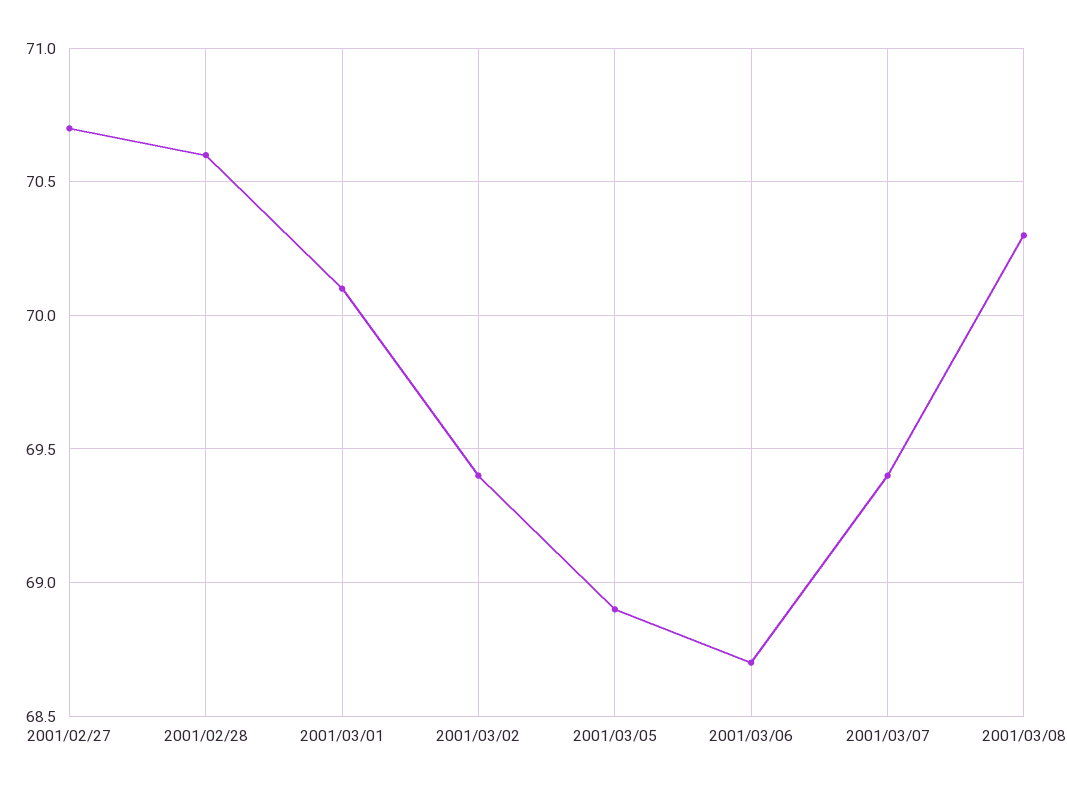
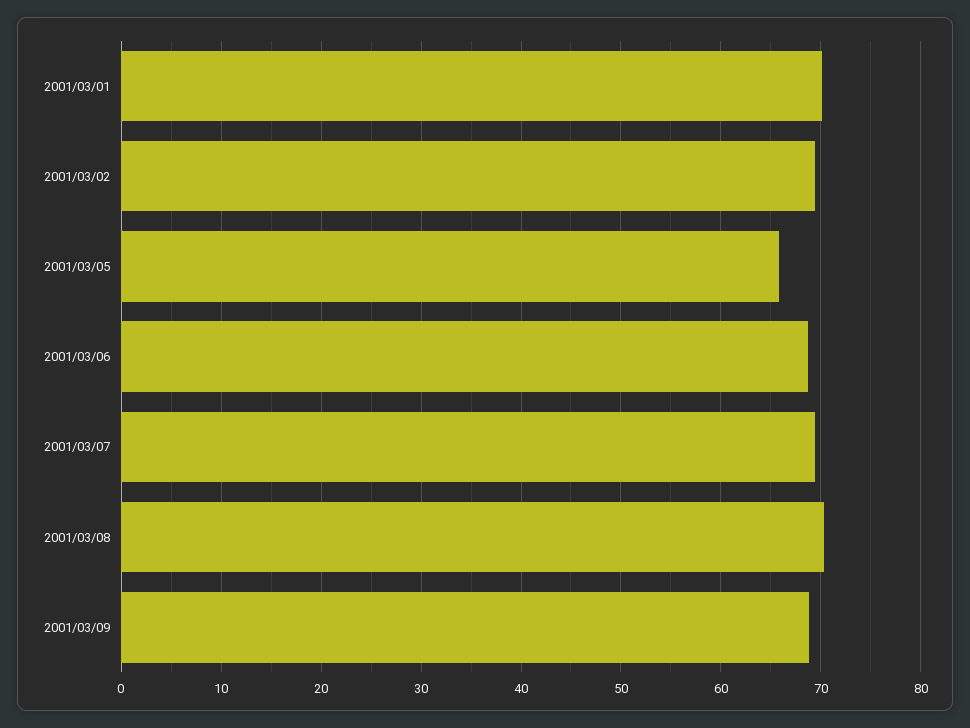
2001/02/27: 70.7 -> none
2001/02/28: 70.6 -> none
2001/03/05: 68.9 -> 66
2001/03/09: none -> 69

